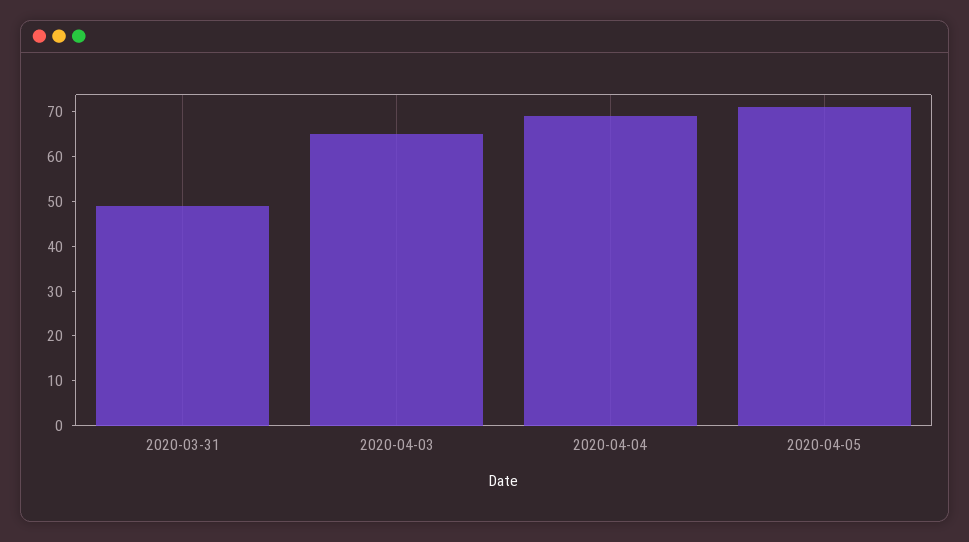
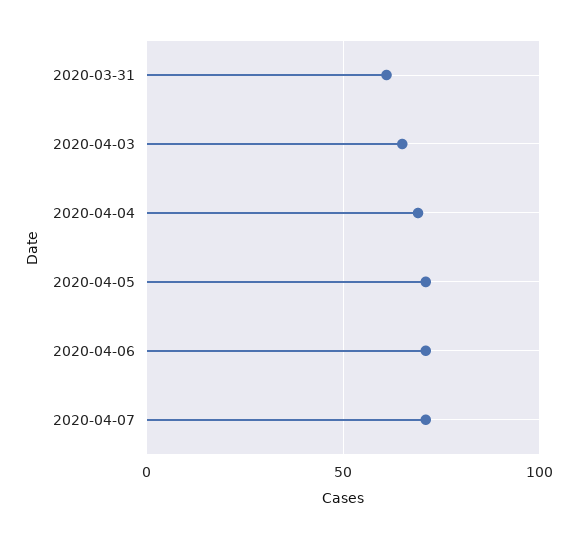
2020-03-31: 50 -> 60
2020-04-06: none -> 70
2020-04-07: none -> 70

